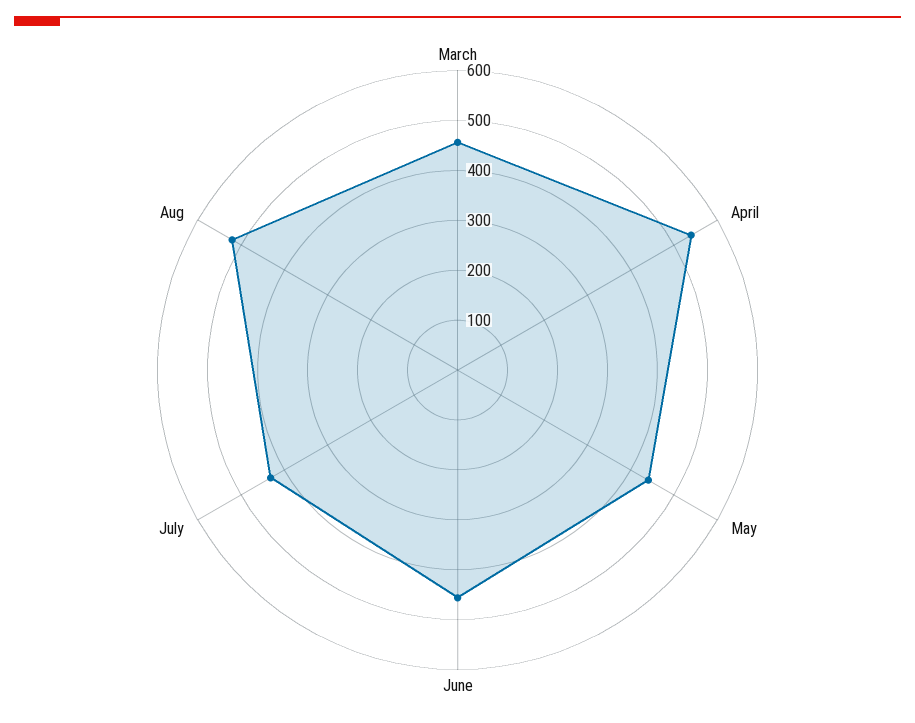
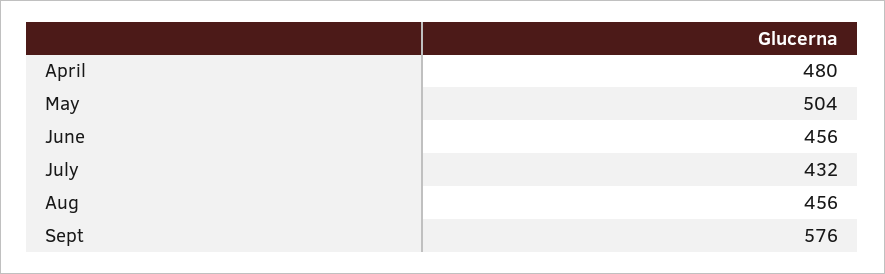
March: 460 -> none
April: 540 -> 480
May: 440 -> 504
Aug: 520 -> 456
Sept: none -> 576

